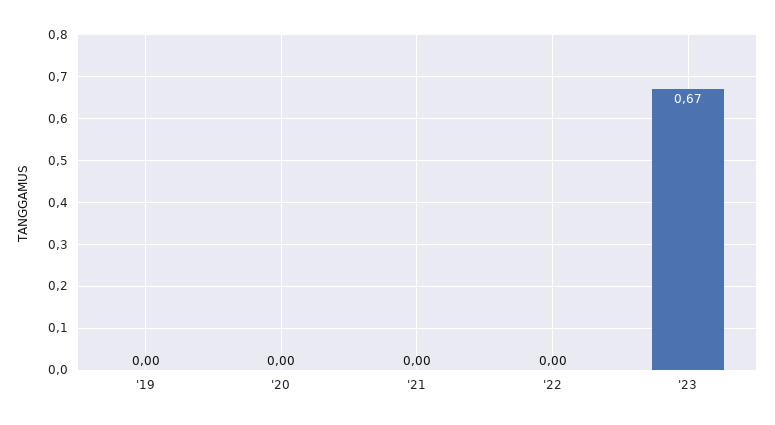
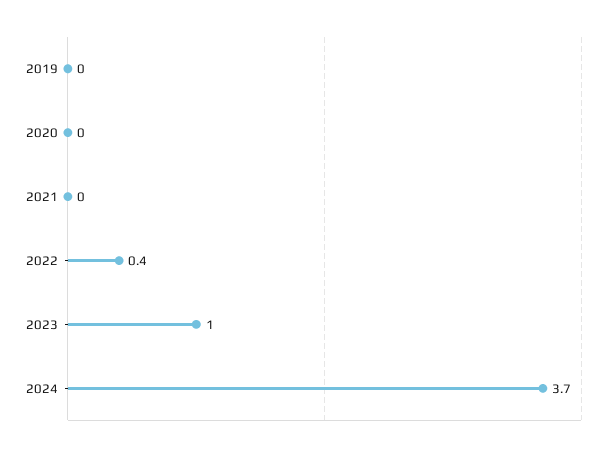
'22: 0 -> 0.4
'23: 0.67 -> 1
2024: none -> 3.7

